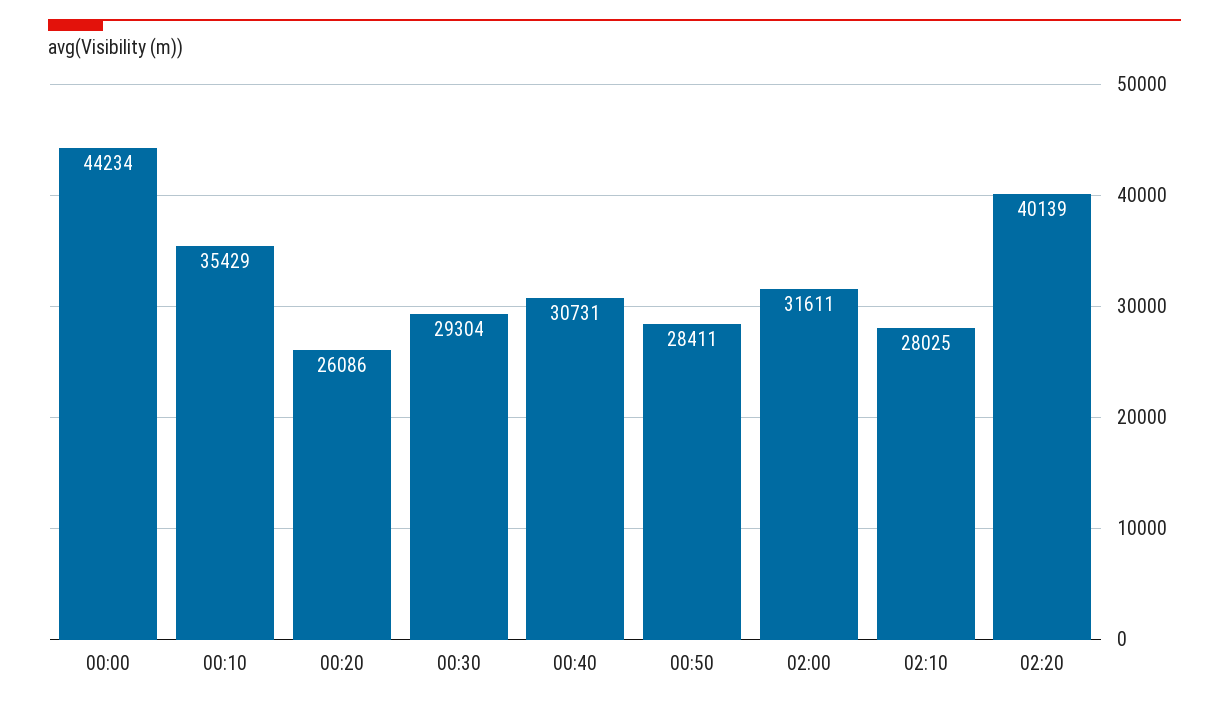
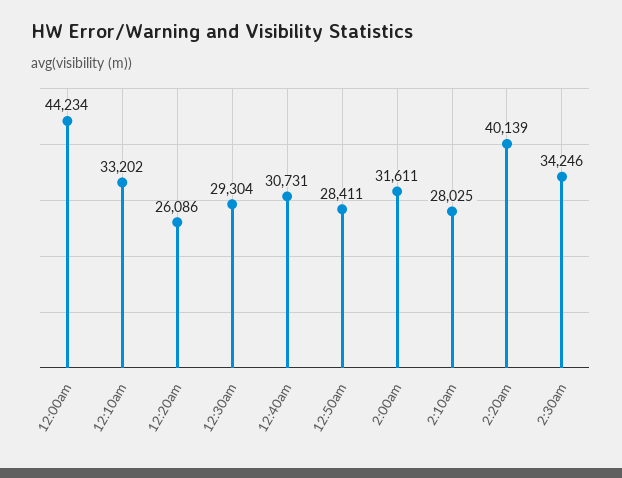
00:10: 35429 -> 33202
2:30am: none -> 34246

